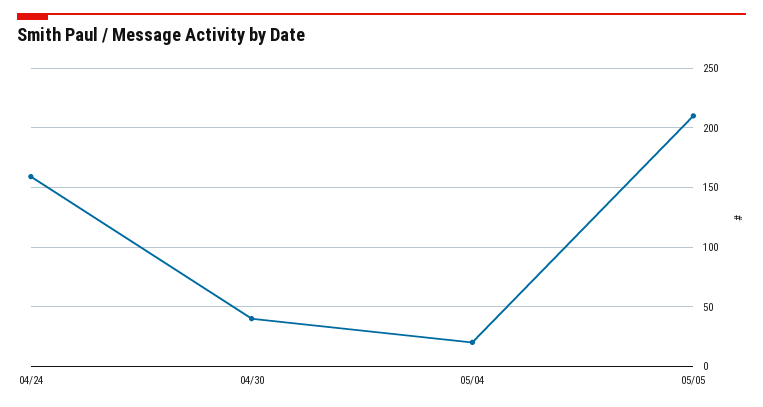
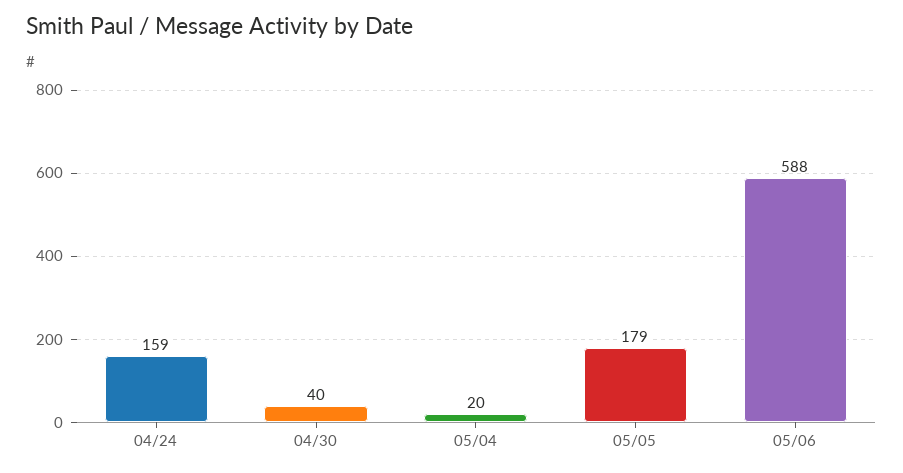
05/05: 210 -> 179
05/06: none -> 588

